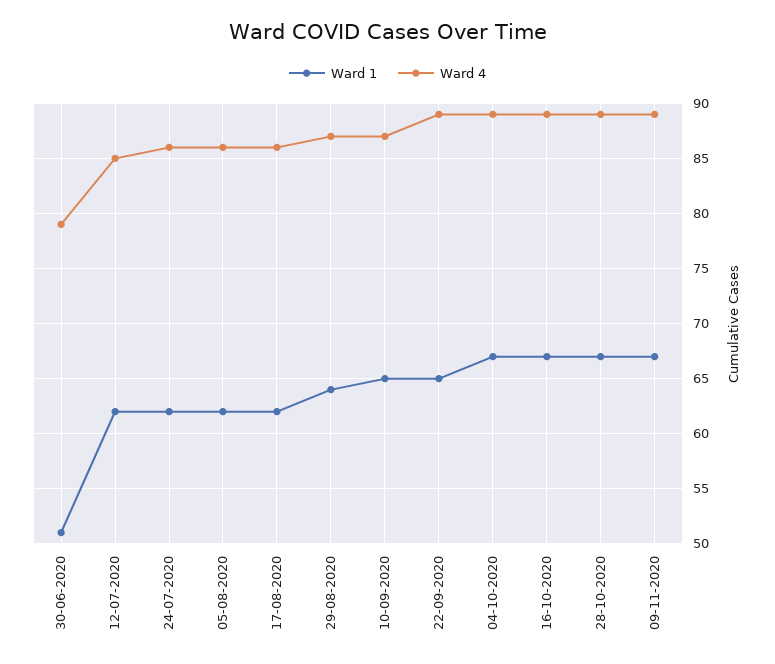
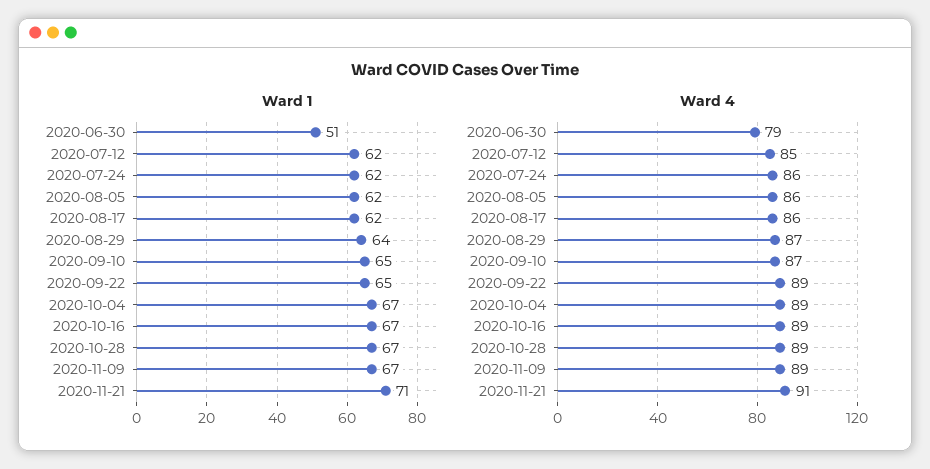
Ward 1, 2020-11-21: none -> 71
Ward 4, 2020-11-21: none -> 91

